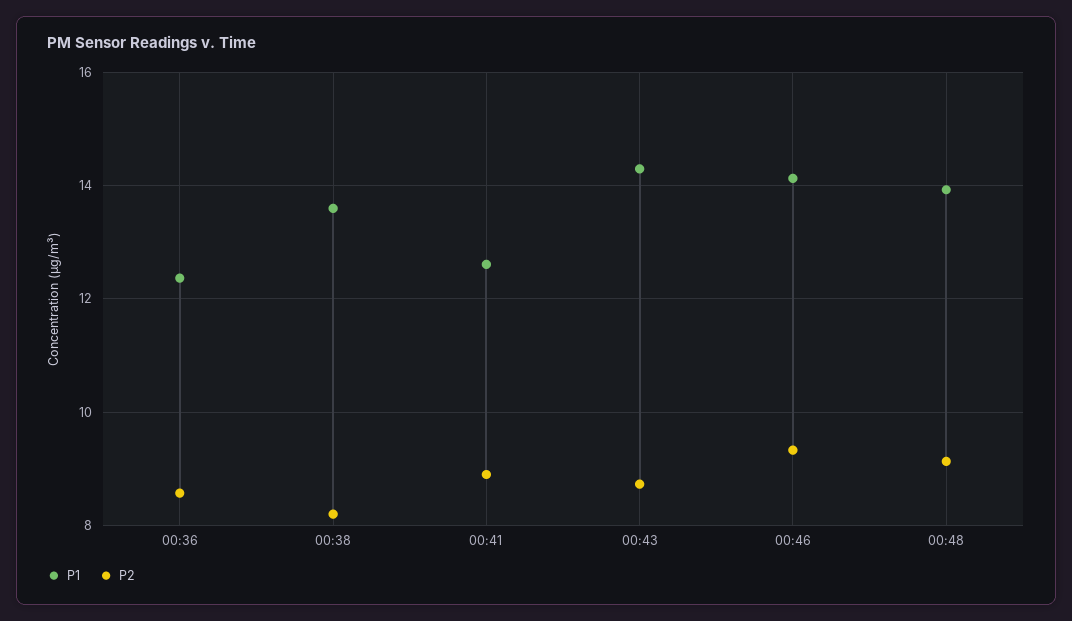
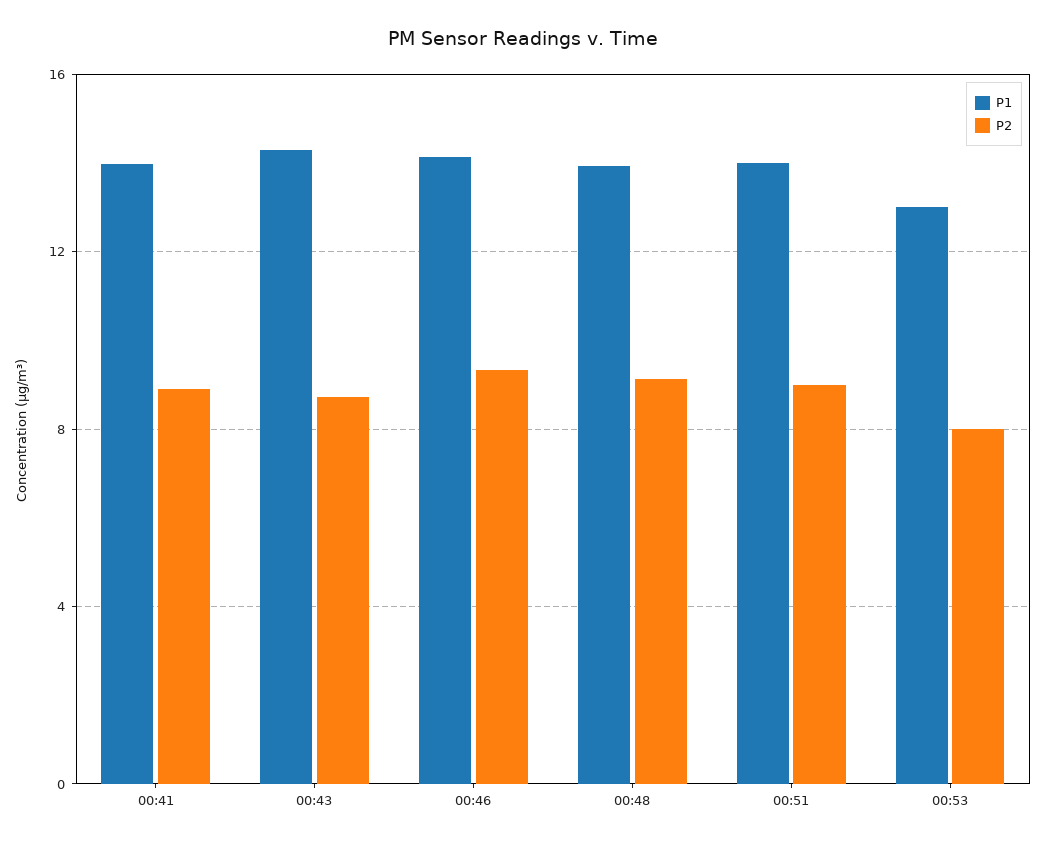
P1, 00:36: 12.4 -> none
P2, 00:36: 8.6 -> none
P1, 00:38: 13.6 -> none
P2, 00:38: 8.2 -> none
P1, 00:41: 12.6 -> 14
P1, 00:51: none -> 14
P2, 00:51: none -> 9
P1, 00:53: none -> 13
P2, 00:53: none -> 8

